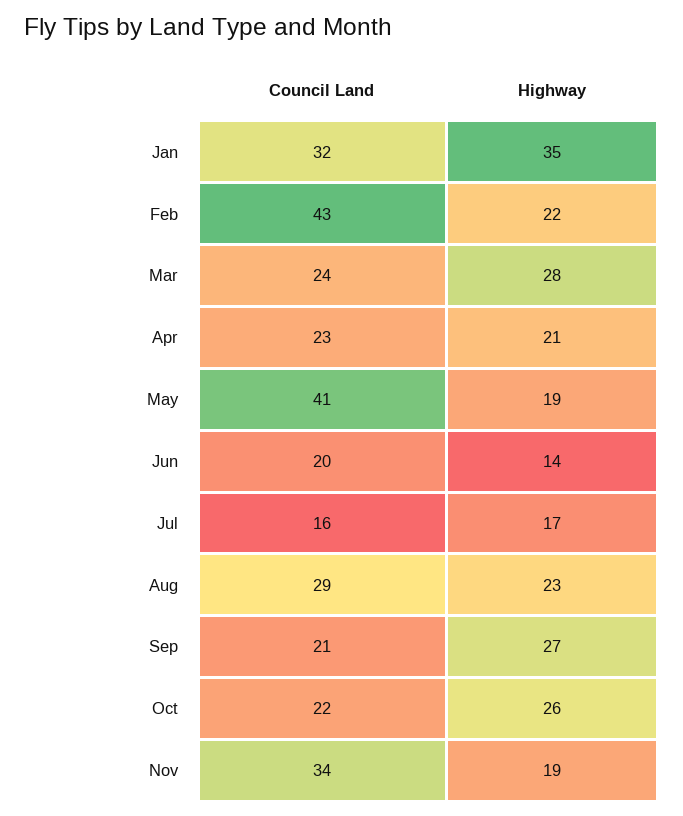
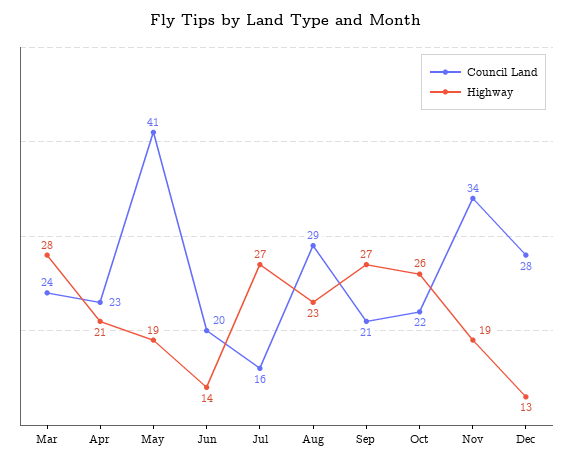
Council Land, Jan: 32 -> none
Highway, Jan: 35 -> none
Council Land, Feb: 43 -> none
Highway, Feb: 22 -> none
Highway, Jul: 17 -> 27
Council Land, Dec: none -> 28
Highway, Dec: none -> 13

